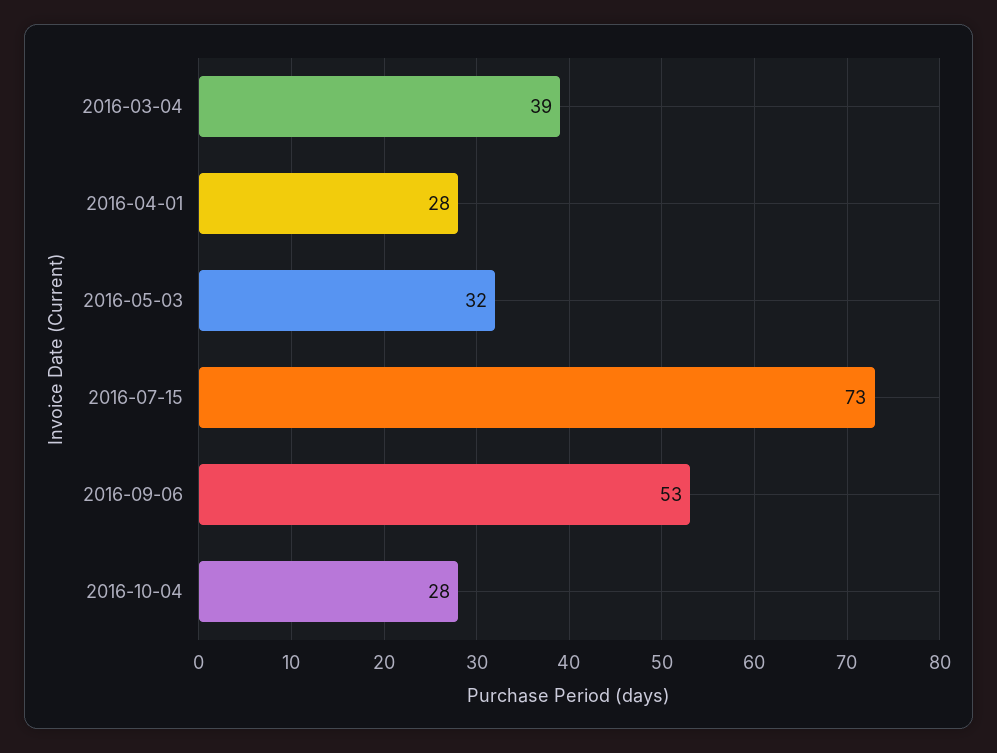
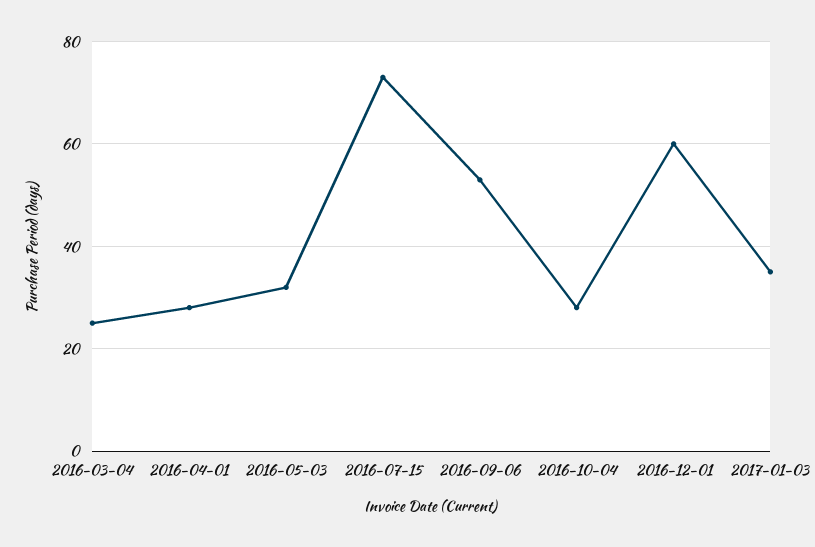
2016-03-04: 39 -> 25
2016-12-01: none -> 60
2017-01-03: none -> 35

